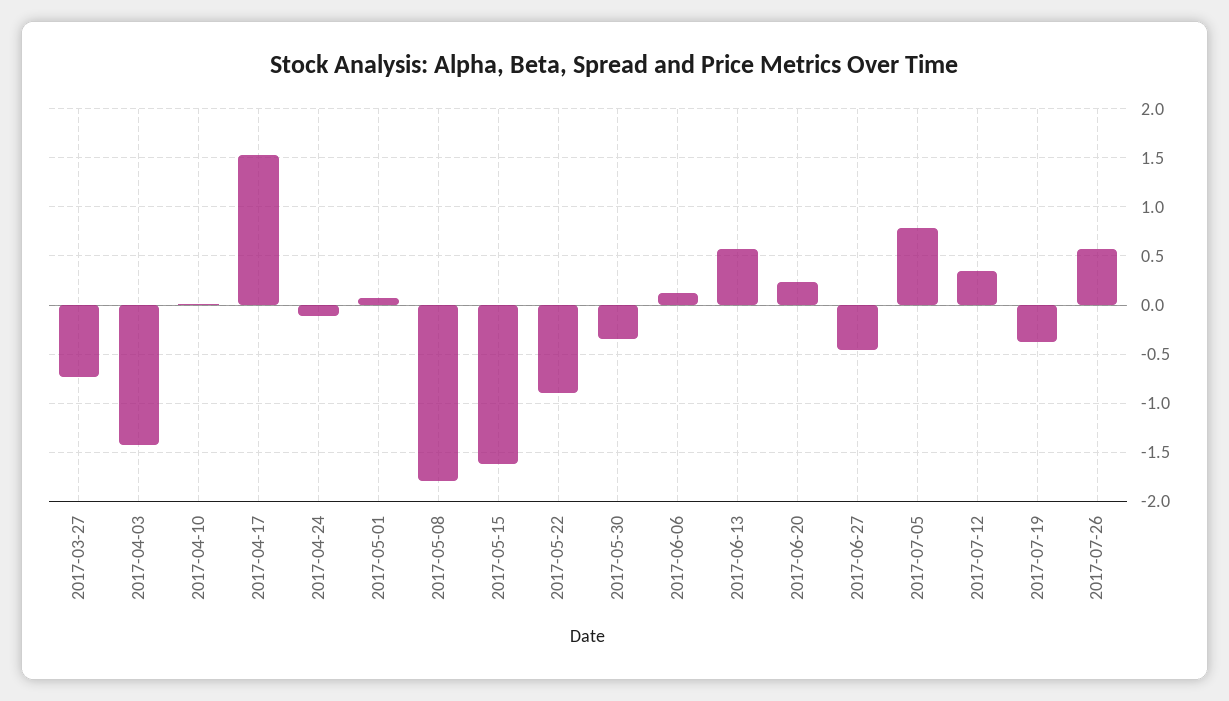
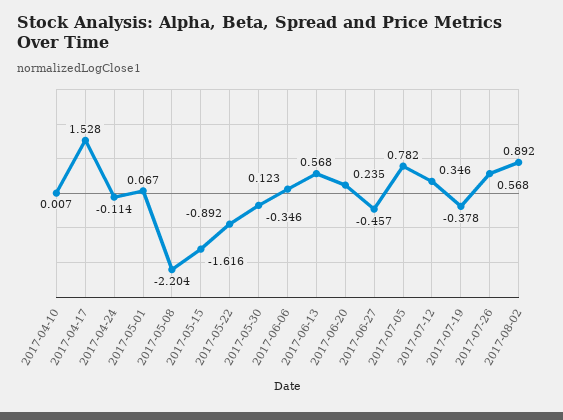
2017-03-27: -0.7 -> none
2017-04-03: -1.4 -> none
2017-05-08: -1.8 -> -2.204
2017-08-02: none -> 0.892

